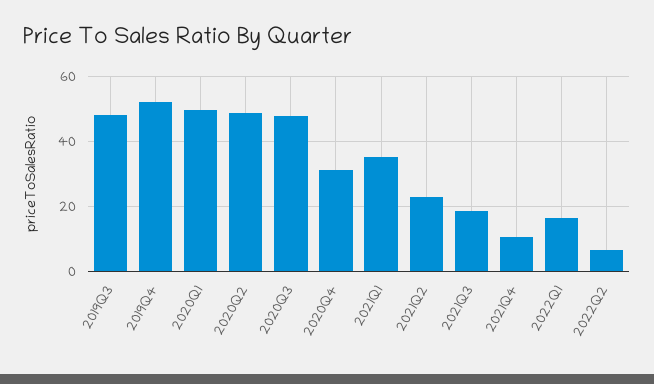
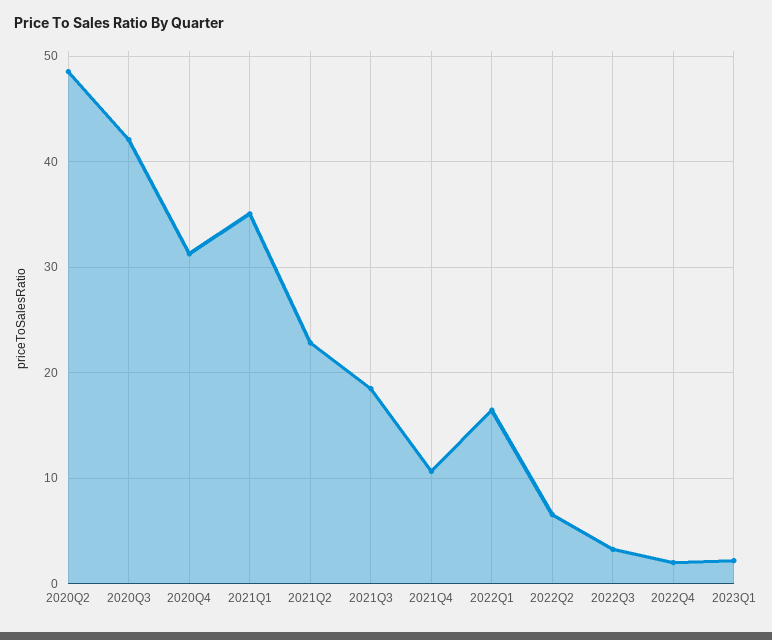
2019Q3: 48 -> none
2019Q4: 52 -> none
2020Q1: 50 -> none
2020Q3: 48 -> 42
2022Q3: none -> 3
2022Q4: none -> 2
2023Q1: none -> 2

